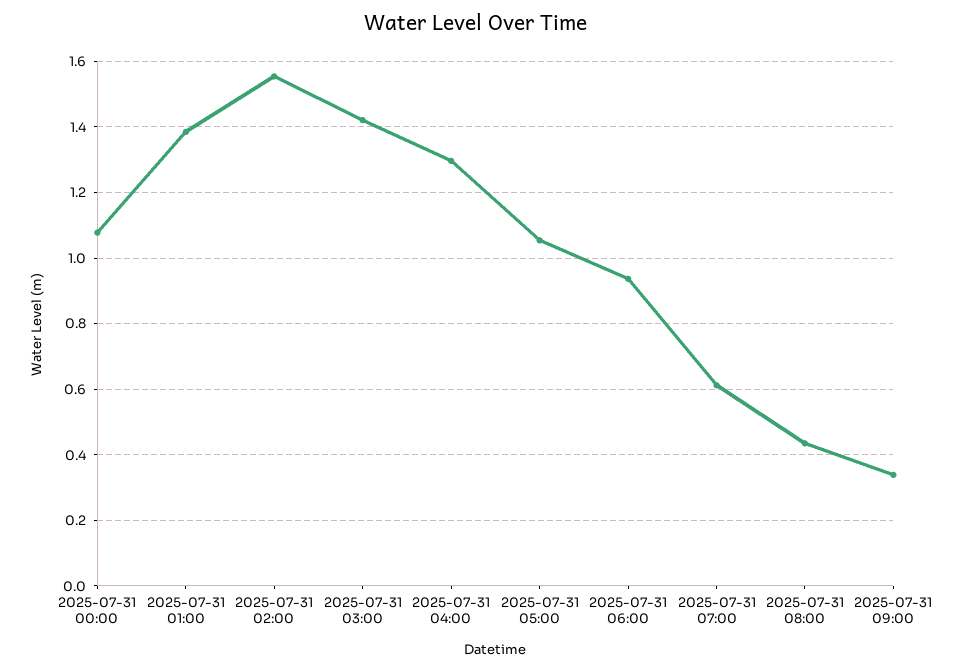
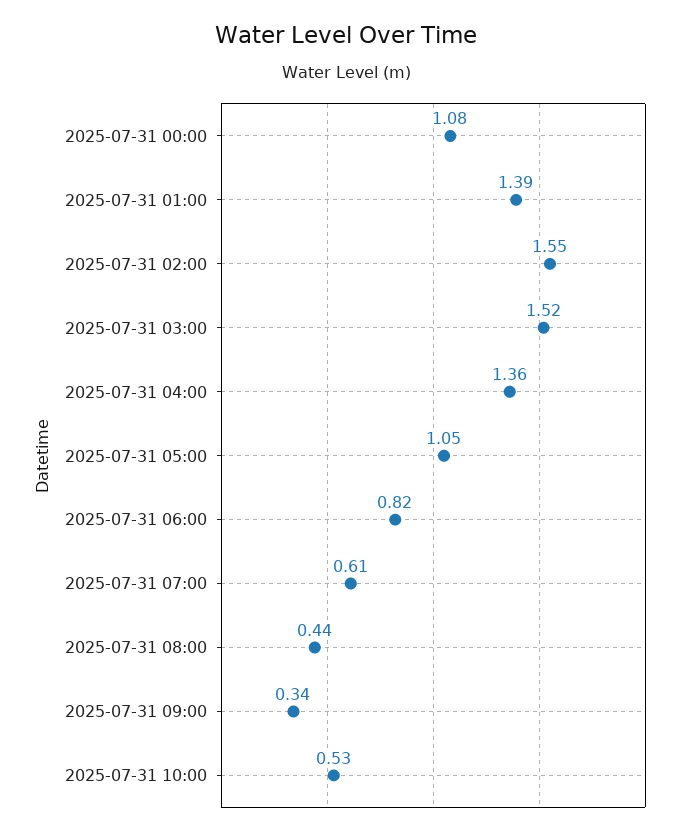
2025-07-31 03:00: 1.42 -> 1.52
2025-07-31 04:00: 1.3 -> 1.36
2025-07-31 06:00: 0.94 -> 0.82
2025-07-31 10:00: none -> 0.53

